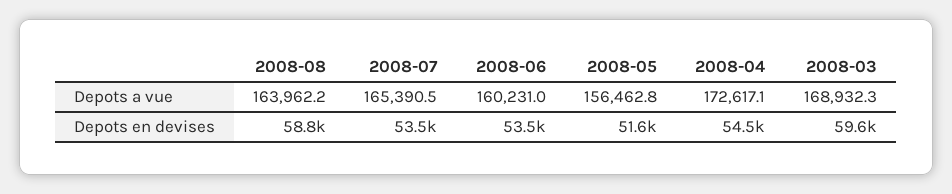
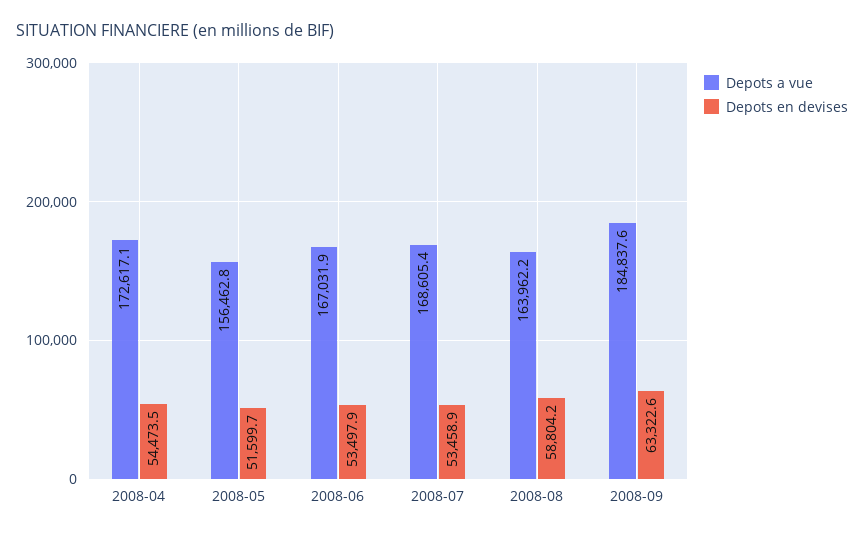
Depots a vue, 2008-07: 165390.5 -> 168605.4
Depots a vue, 2008-06: 160231 -> 167031.9
Depots a vue, 2008-03: 168932.3 -> none
Depots en devises, 2008-03: 59600 -> none
Depots a vue, 2008-09: none -> 184837.6
Depots en devises, 2008-09: none -> 63322.6

